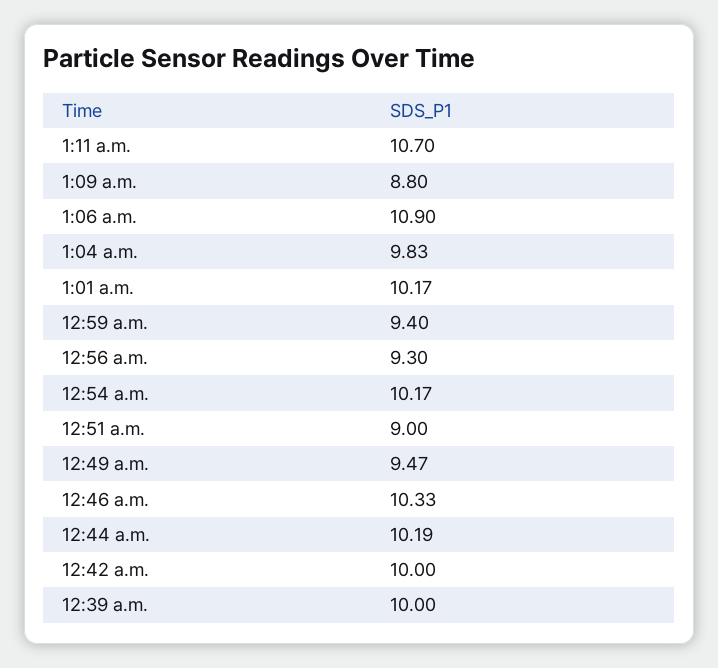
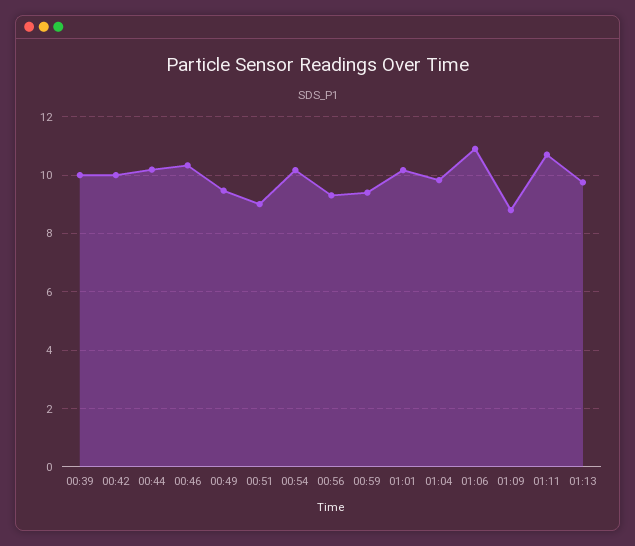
01:13: none -> 9.75

